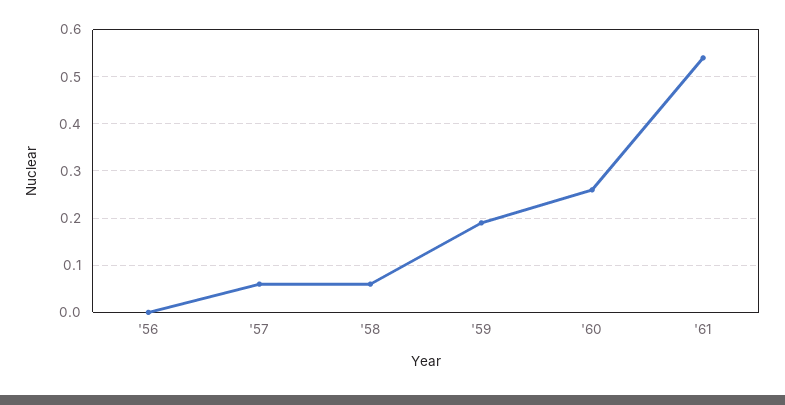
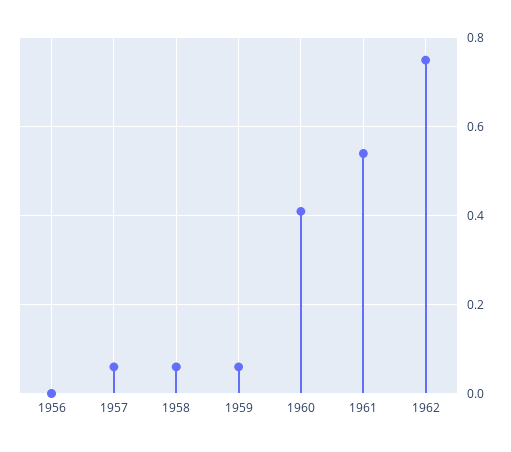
'59: 0.2 -> 0.05
'60: 0.25 -> 0.4
1962: none -> 0.75

